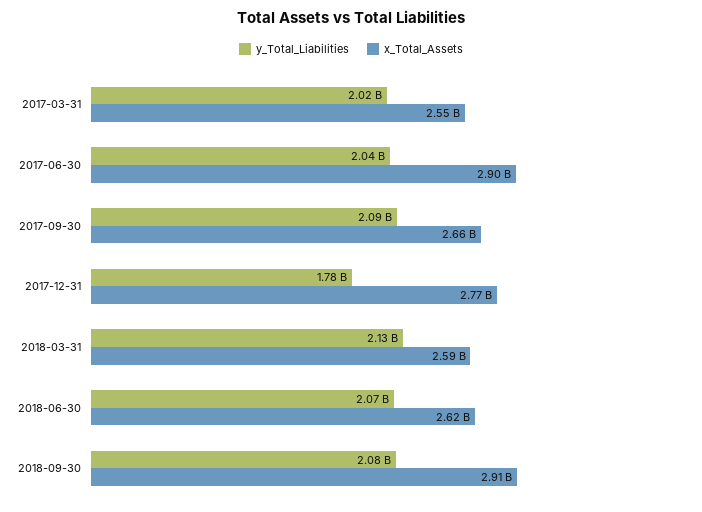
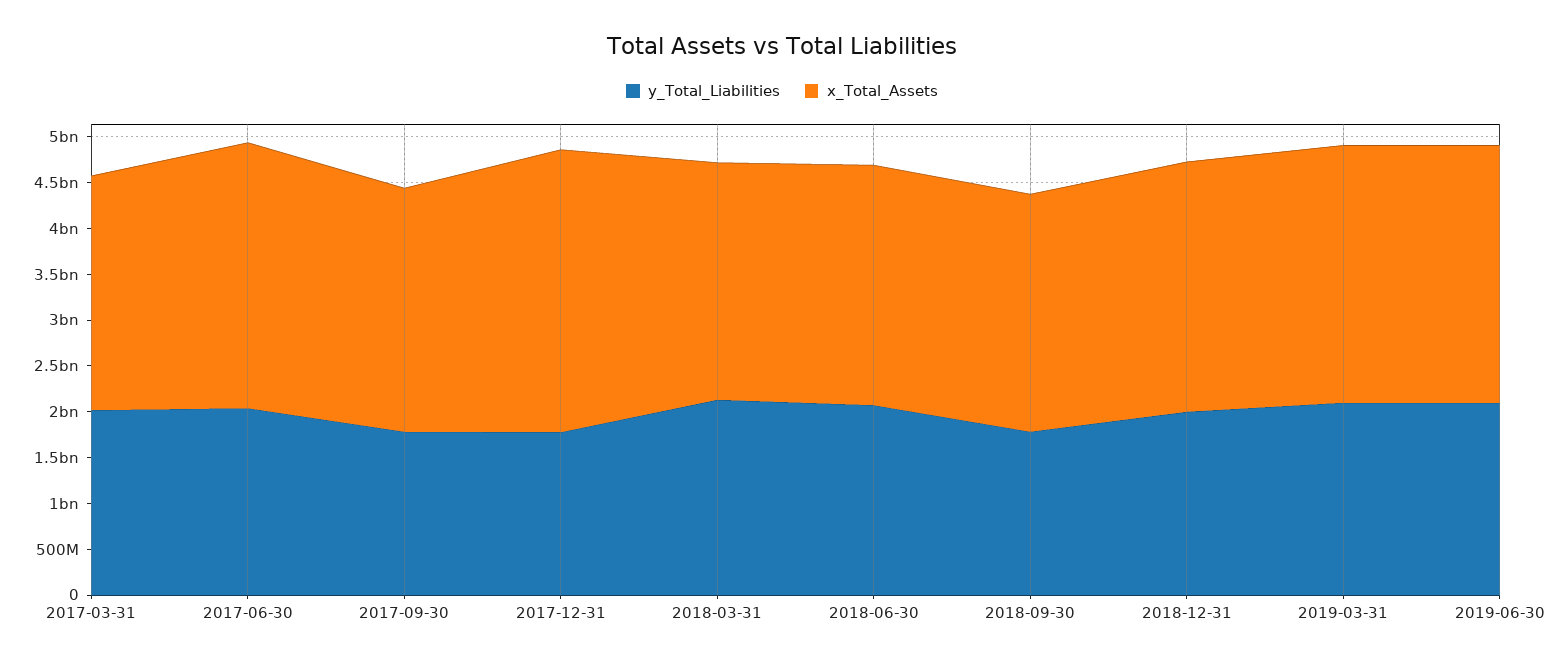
y_Total_Liabilities, 2017-09-30: 2090000000 -> 1800000000
x_Total_Assets, 2017-12-31: 2770000000 -> 3100000000
y_Total_Liabilities, 2018-09-30: 2080000000 -> 1800000000
x_Total_Assets, 2018-09-30: 2910000000 -> 2600000000
y_Total_Liabilities, 2018-12-31: none -> 2000000000
x_Total_Assets, 2018-12-31: none -> 2700000000
y_Total_Liabilities, 2019-03-31: none -> 2100000000
x_Total_Assets, 2019-03-31: none -> 2800000000
y_Total_Liabilities, 2019-06-30: none -> 2100000000
x_Total_Assets, 2019-06-30: none -> 2800000000

